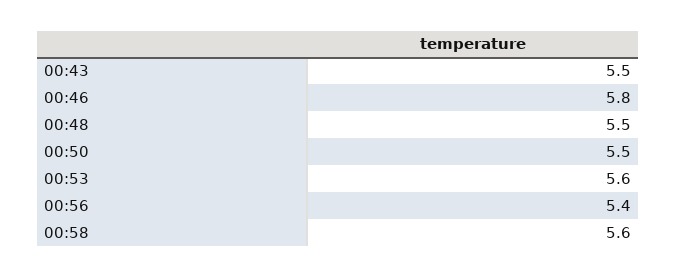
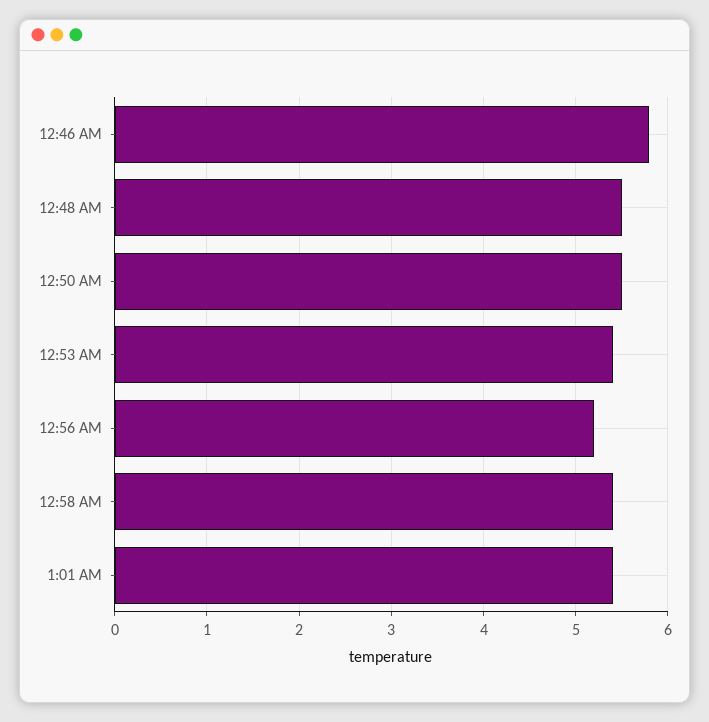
00:43: 5.5 -> none
00:53: 5.6 -> 5.4
00:56: 5.4 -> 5.2
00:58: 5.6 -> 5.4
1:01 AM: none -> 5.4

